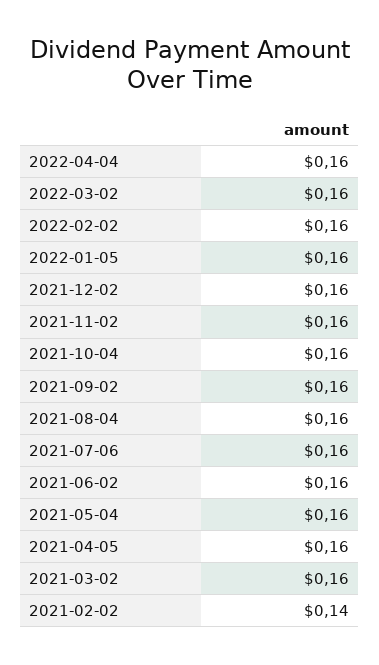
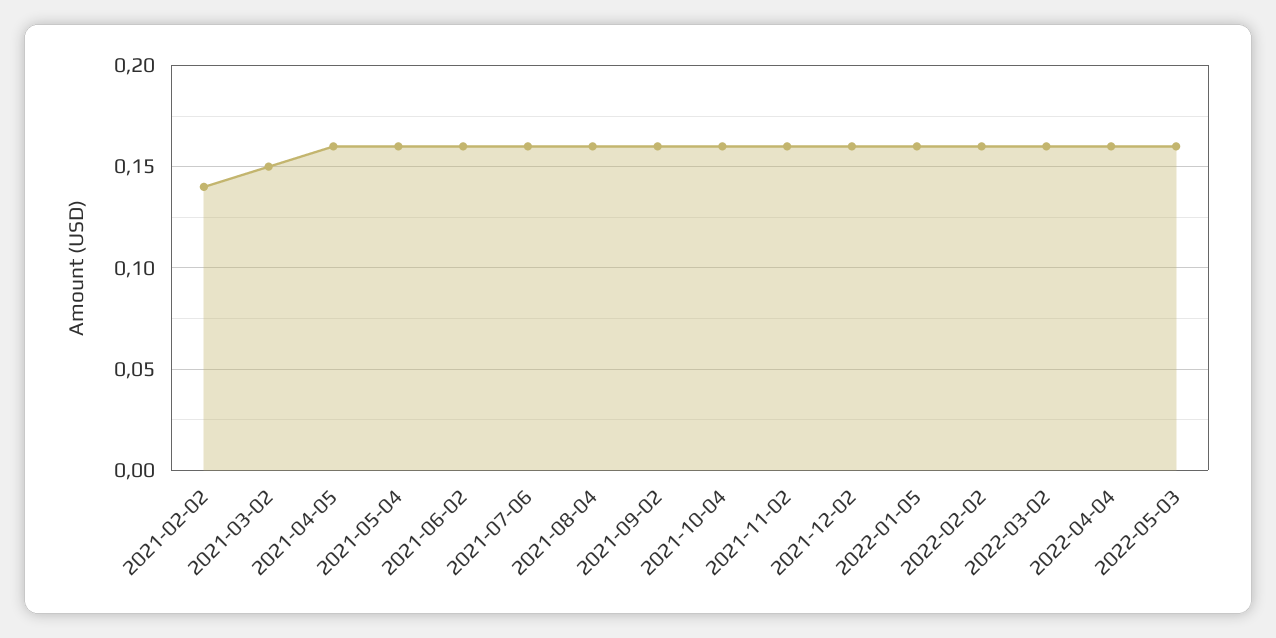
2021-03-02: 0.16 -> 0.15
2022-05-03: none -> 0.16

